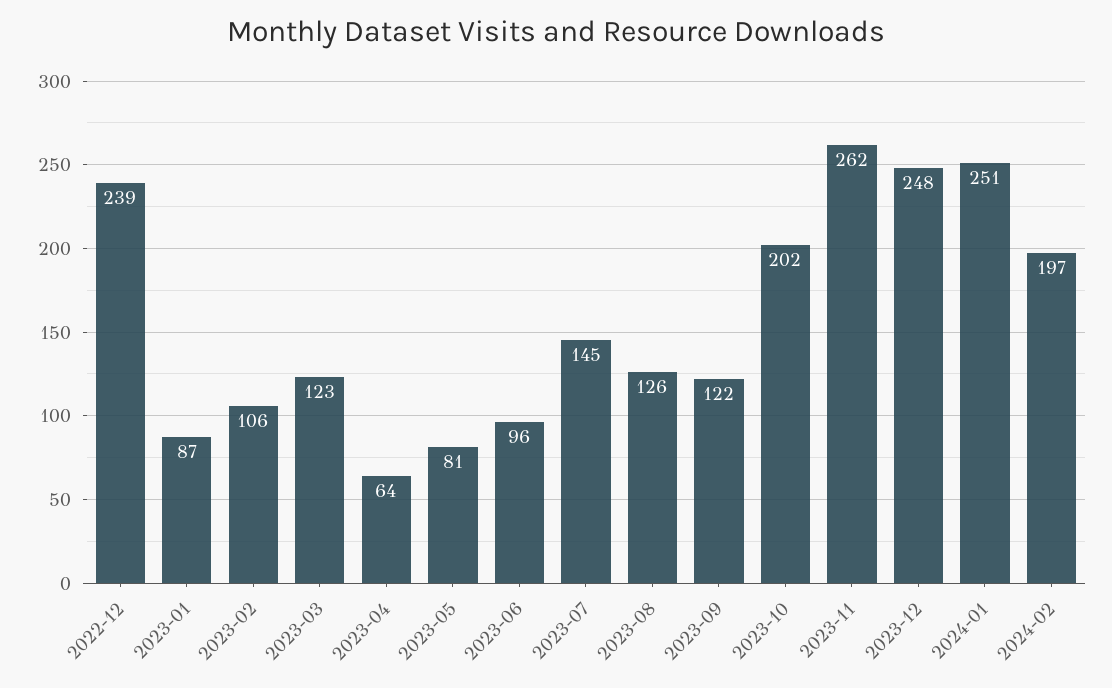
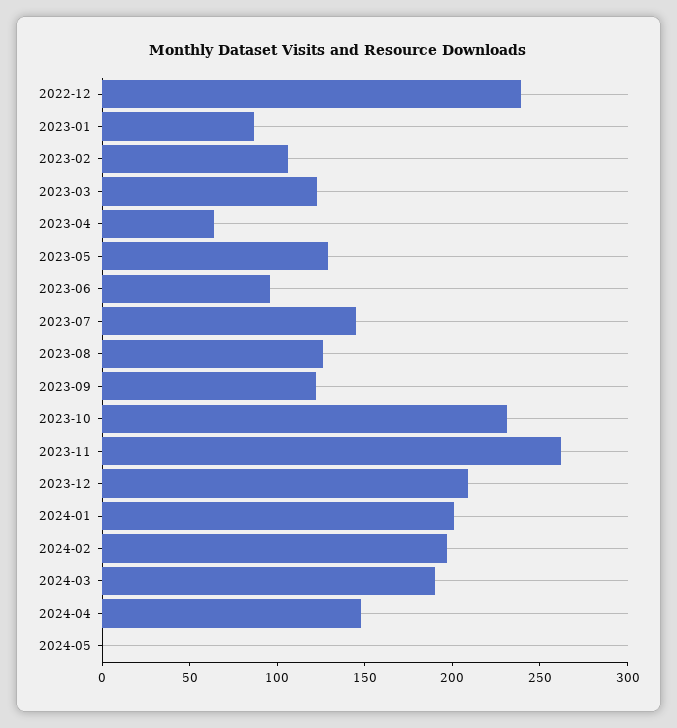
2023-05: 81 -> 130
2023-10: 202 -> 230
2023-12: 248 -> 210
2024-01: 251 -> 200
2024-03: none -> 190
2024-04: none -> 150
2024-05: none -> 0

